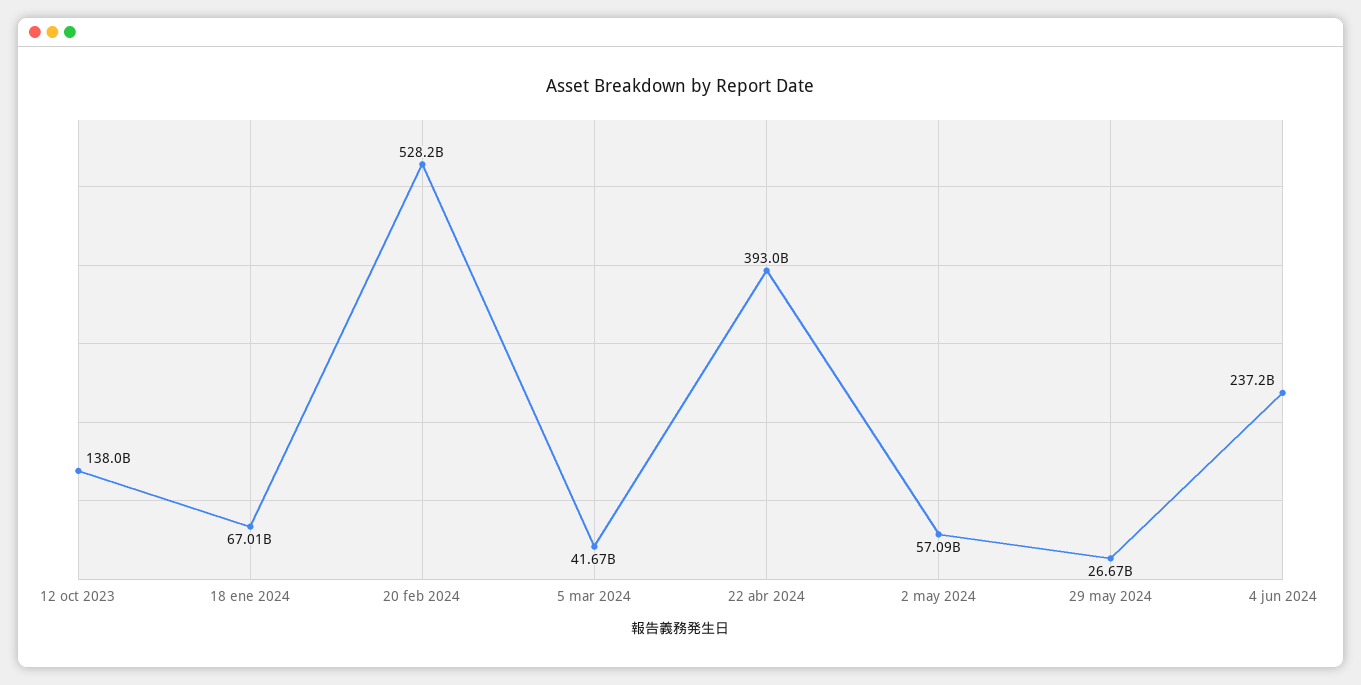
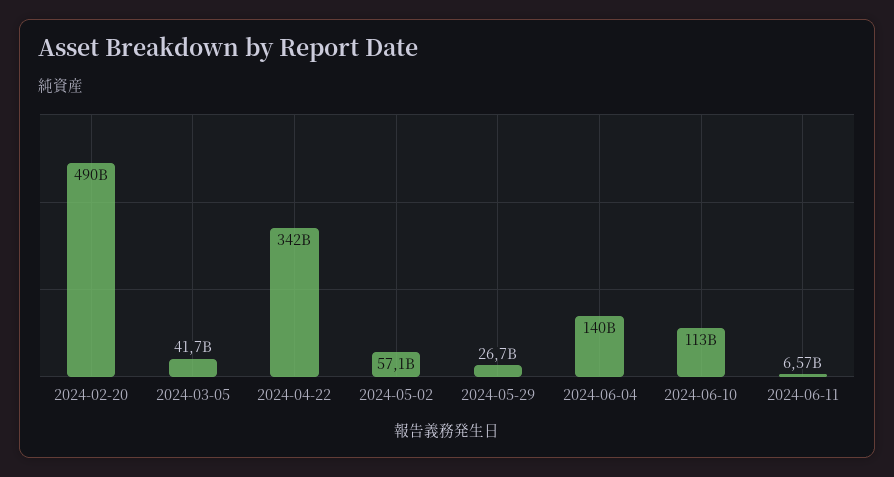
12 oct 2023: 138000000000 -> none
18 ene 2024: 67010000000 -> none
20 feb 2024: 528200000000 -> 490000000000
22 abr 2024: 393000000000 -> 342000000000
4 jun 2024: 237200000000 -> 140000000000
2024-06-10: none -> 113000000000
2024-06-11: none -> 6570000000

